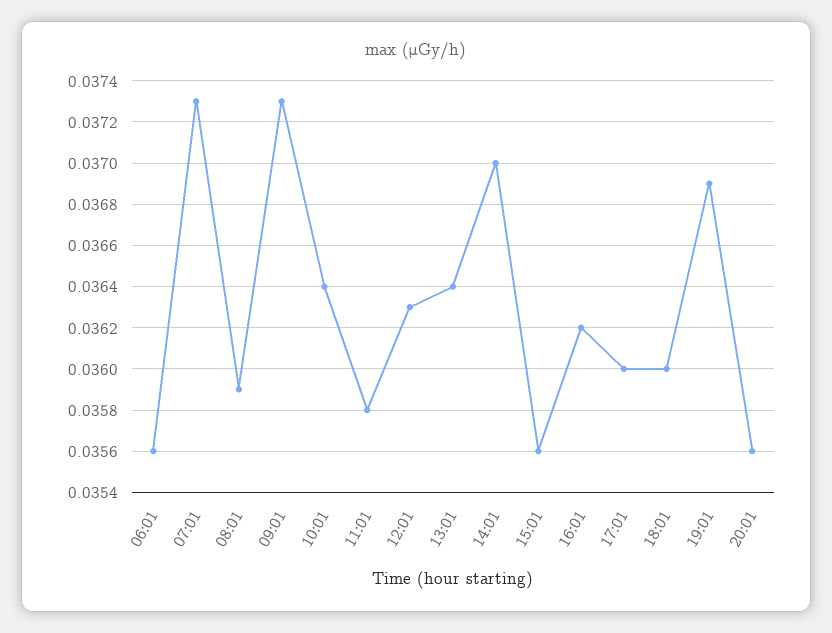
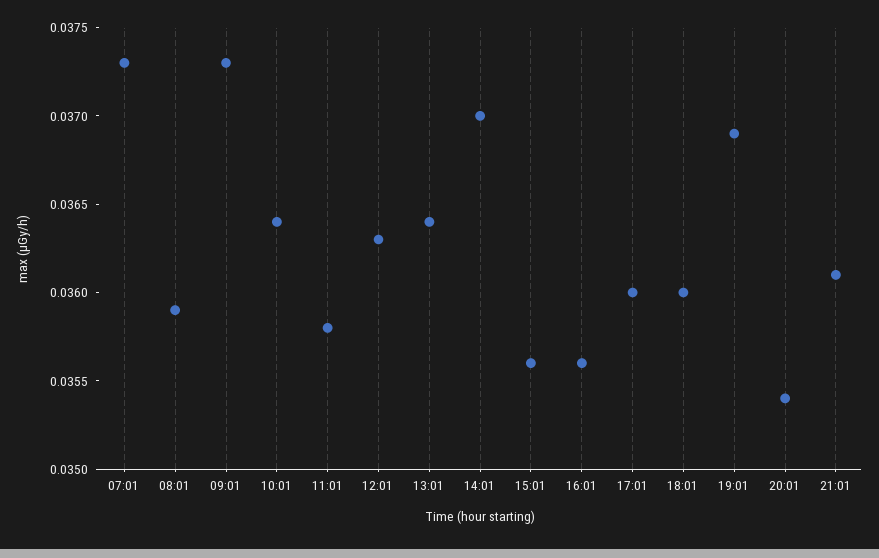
06:01: 0.0356 -> none
16:01: 0.0362 -> 0.0356
20:01: 0.0356 -> 0.0354
21:01: none -> 0.0361

